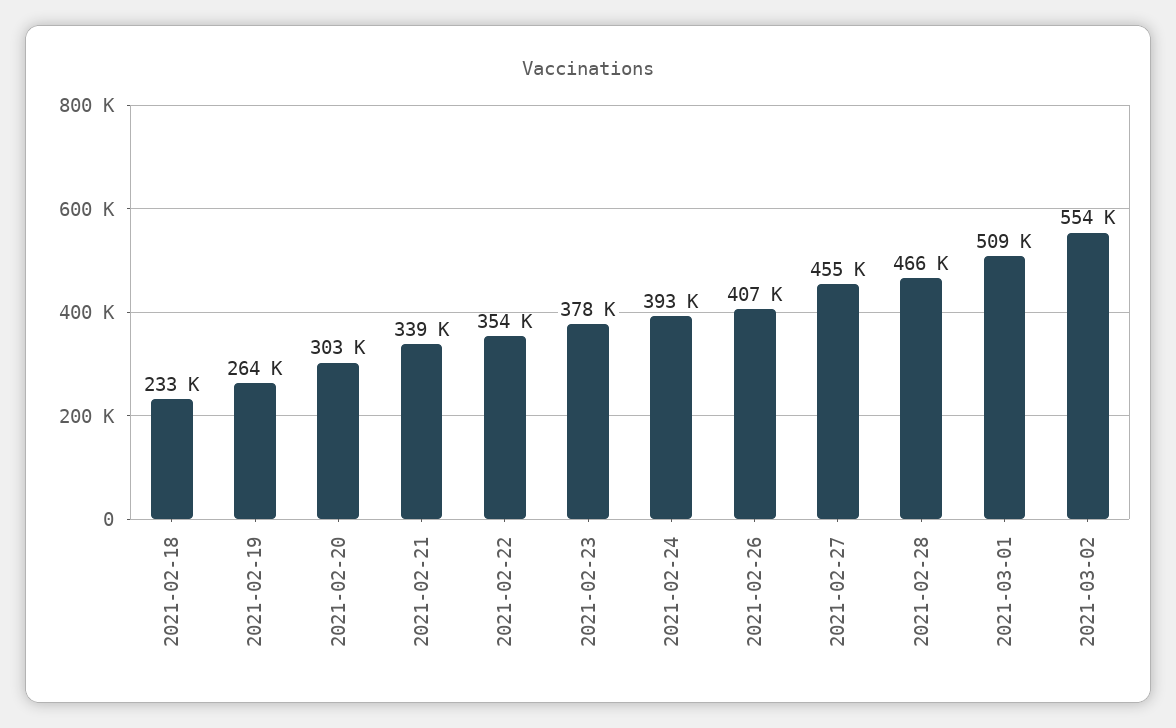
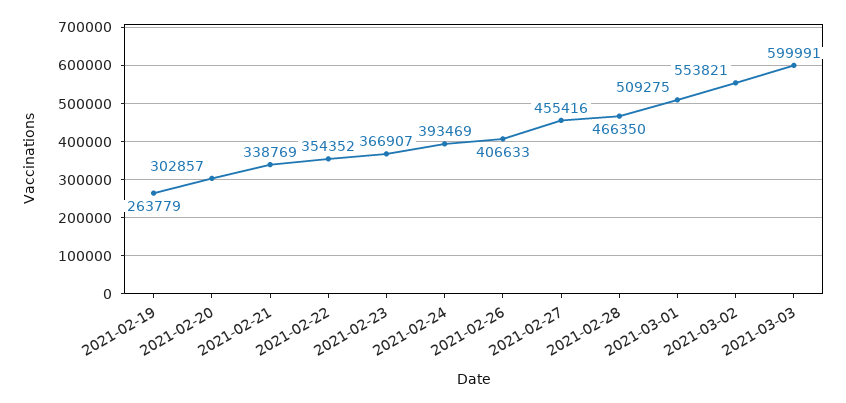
2021-02-18: 233000 -> none
2021-02-23: 378000 -> 366907
2021-03-03: none -> 599991

